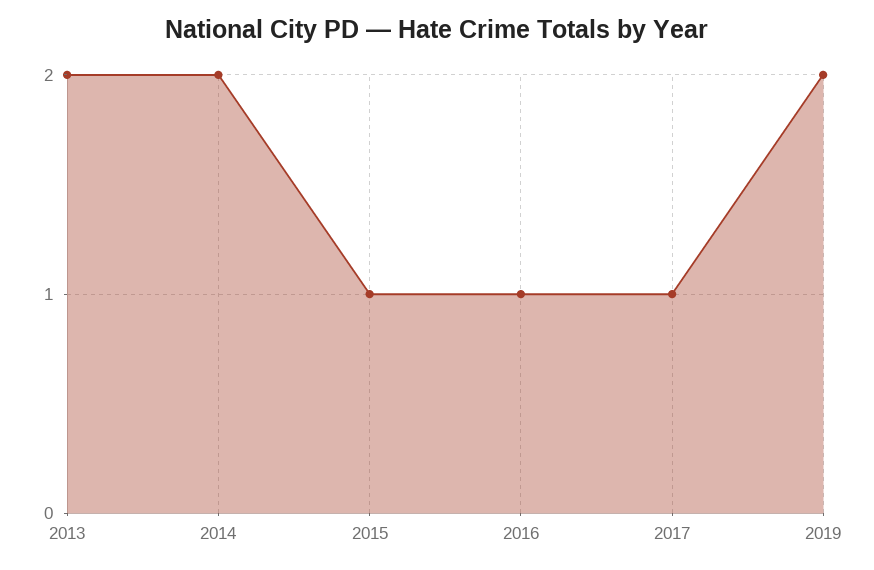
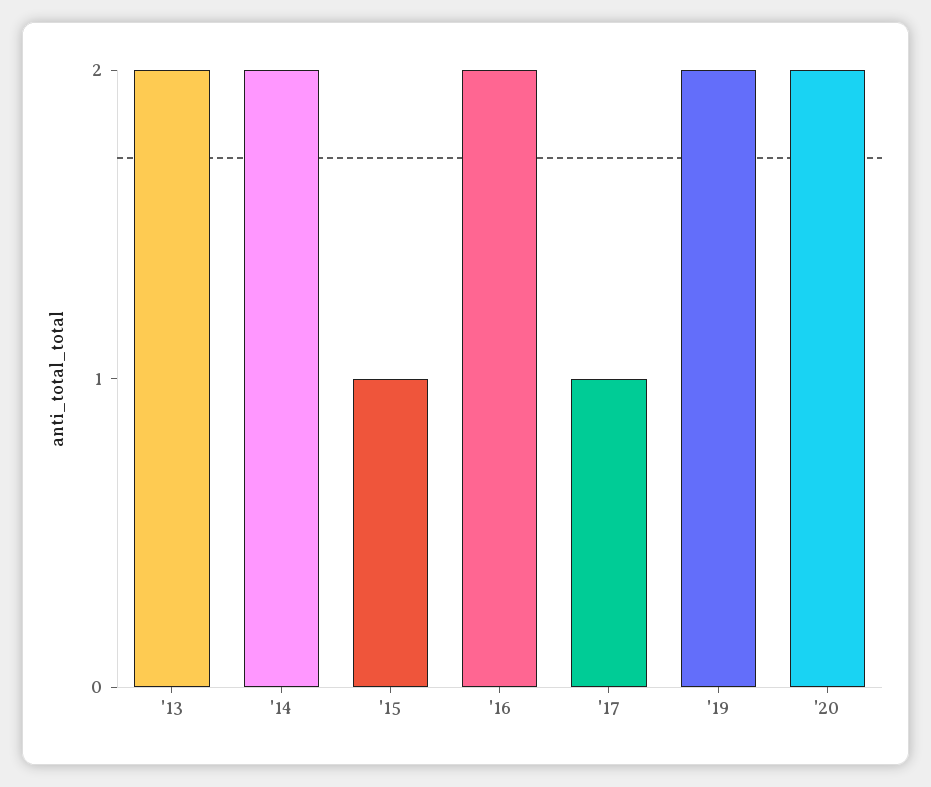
2016: 1 -> 2
'20: none -> 2

